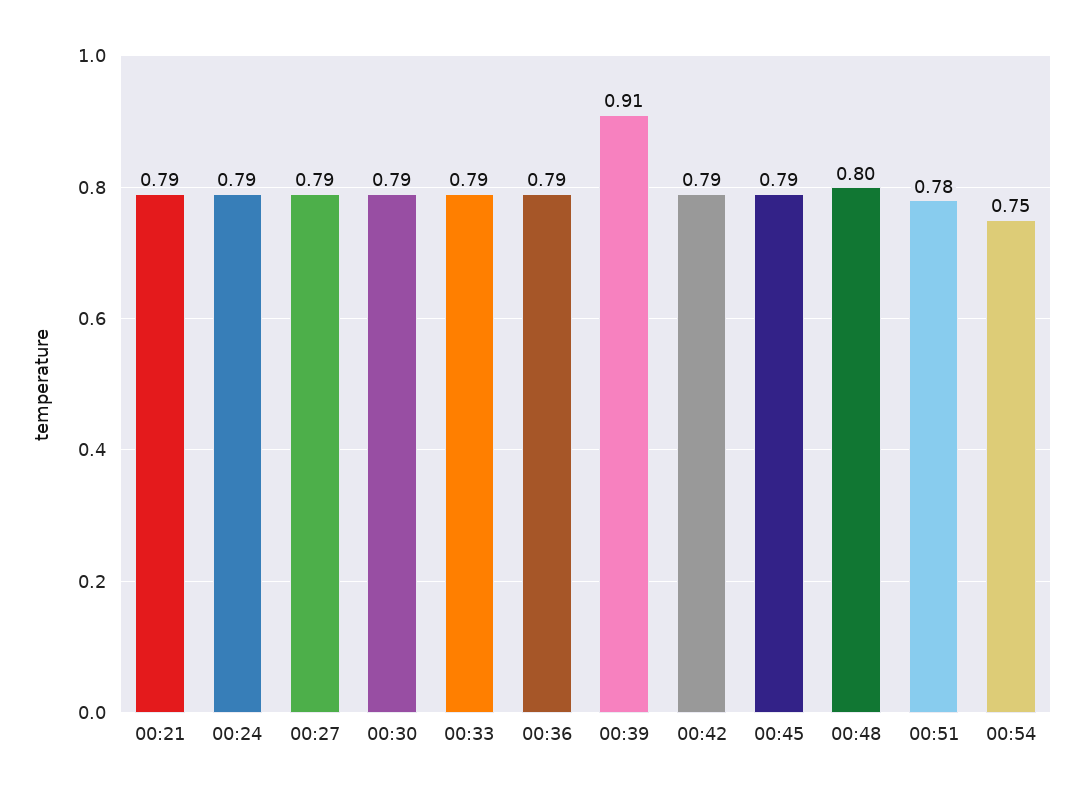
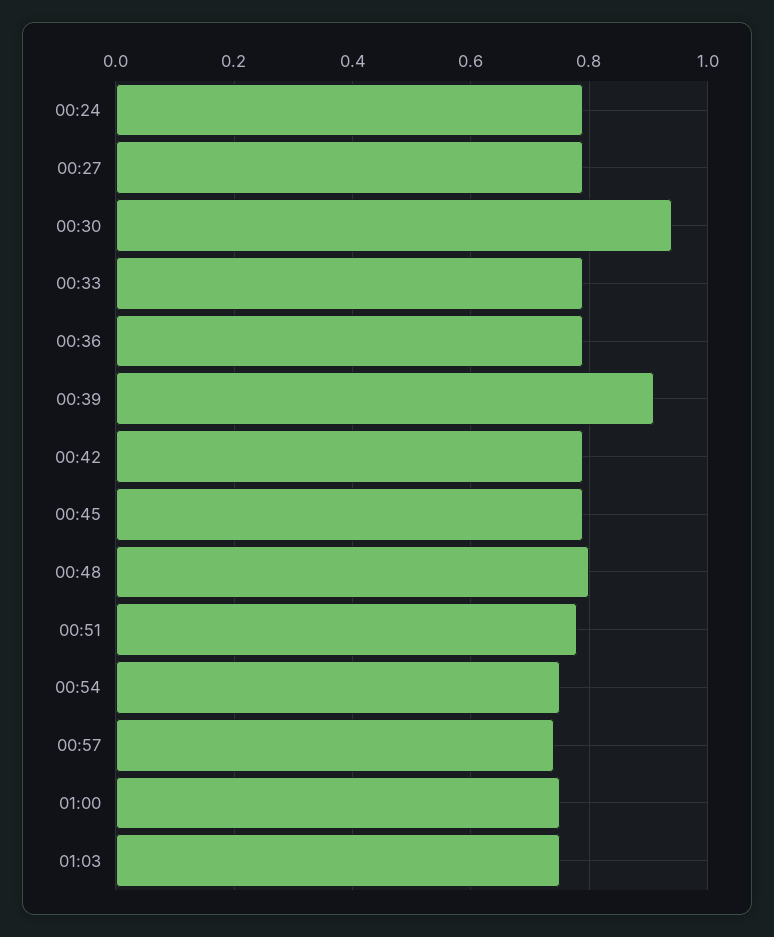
00:21: 0.79 -> none
00:30: 0.79 -> 0.95
00:57: none -> 0.75
01:00: none -> 0.75
01:03: none -> 0.75

